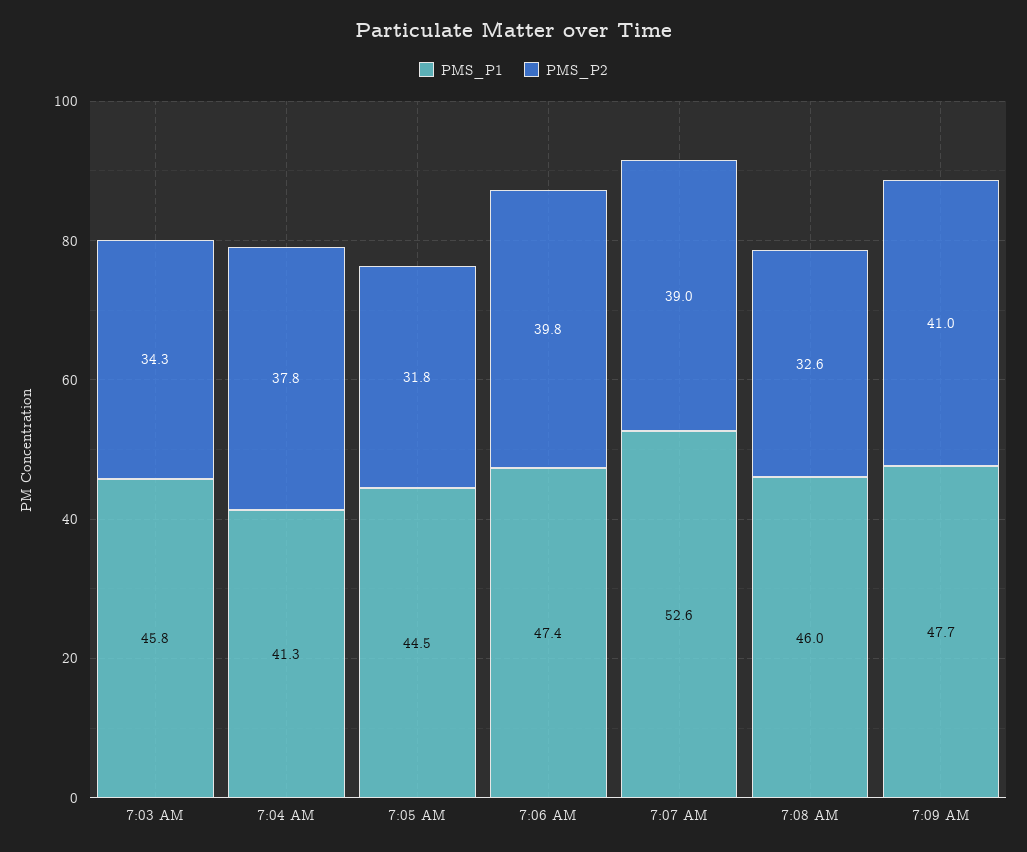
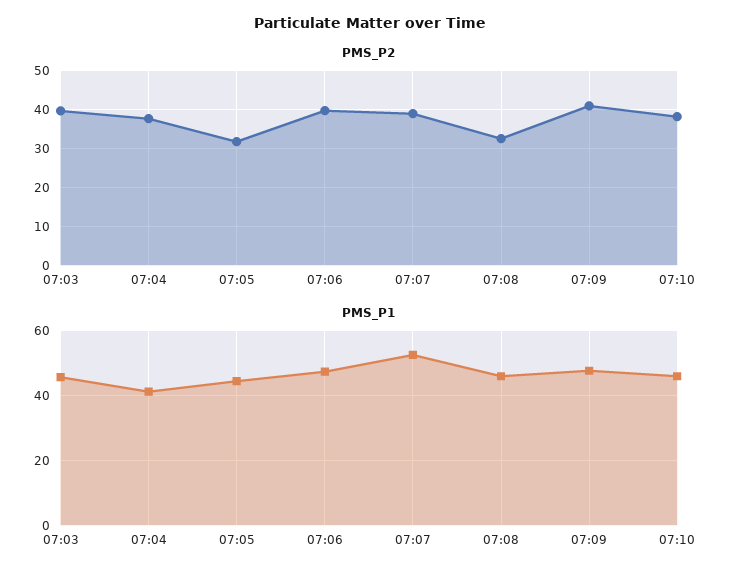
PMS_P2, 7:03 AM: 34.3 -> 40
PMS_P2, 07:10: none -> 38
PMS_P1, 07:10: none -> 46

